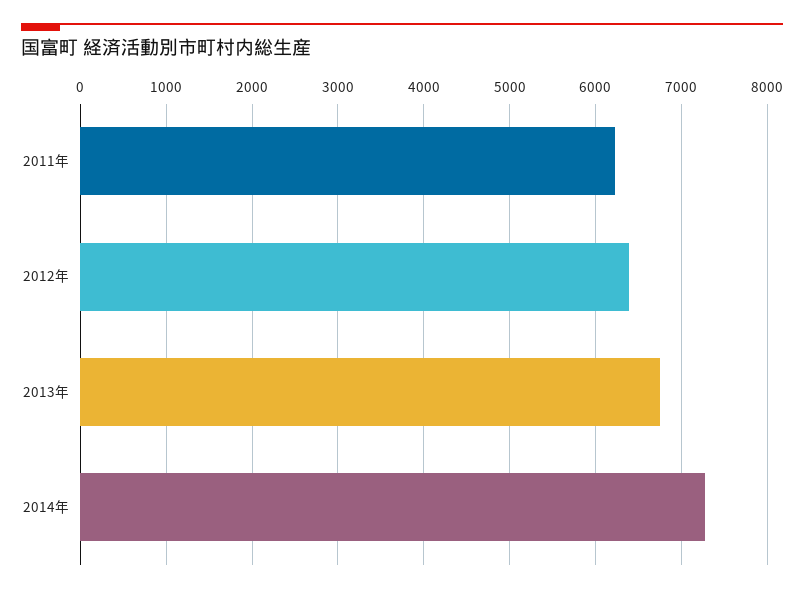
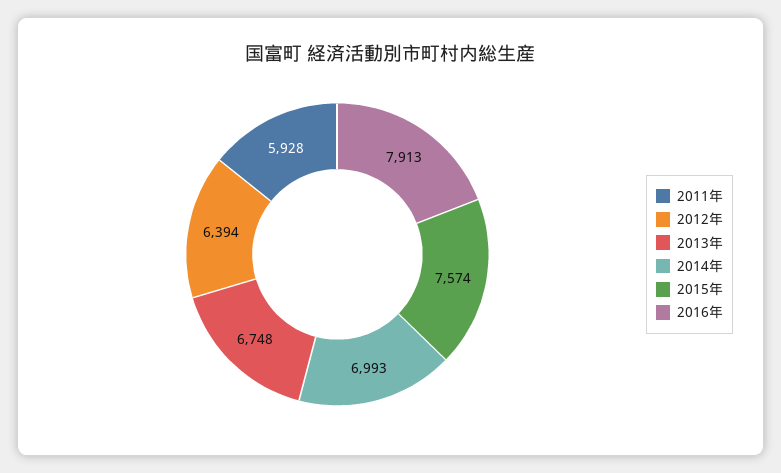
2011年: 6200 -> 5928
2014年: 7300 -> 6993
2015年: none -> 7574
2016年: none -> 7913

